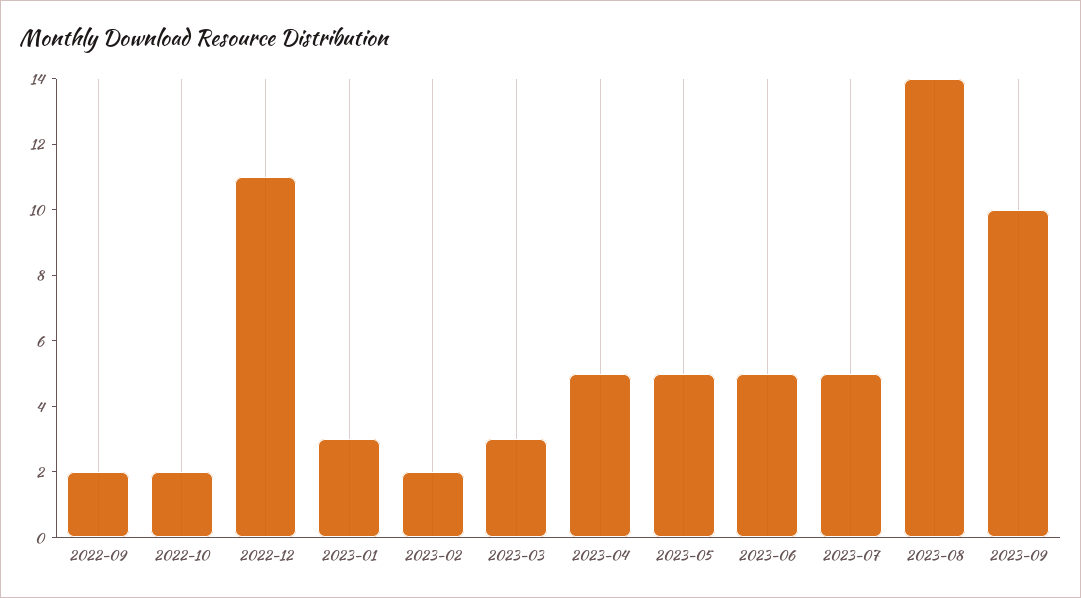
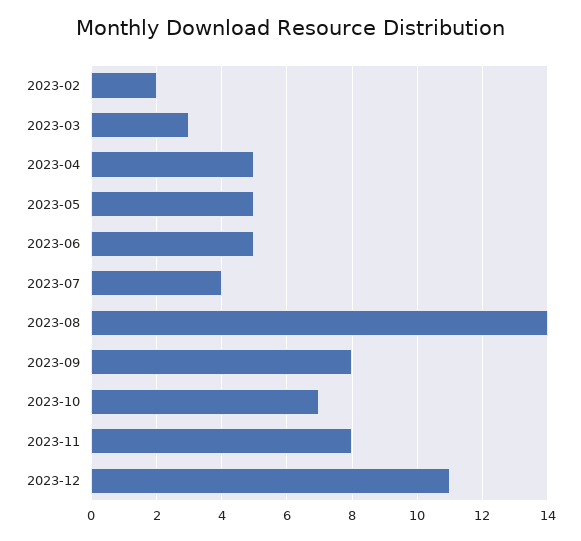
2022-09: 2 -> none
2022-10: 2 -> none
2022-12: 11 -> none
2023-01: 3 -> none
2023-07: 5 -> 4
2023-09: 10 -> 8
2023-10: none -> 7
2023-11: none -> 8
2023-12: none -> 11

